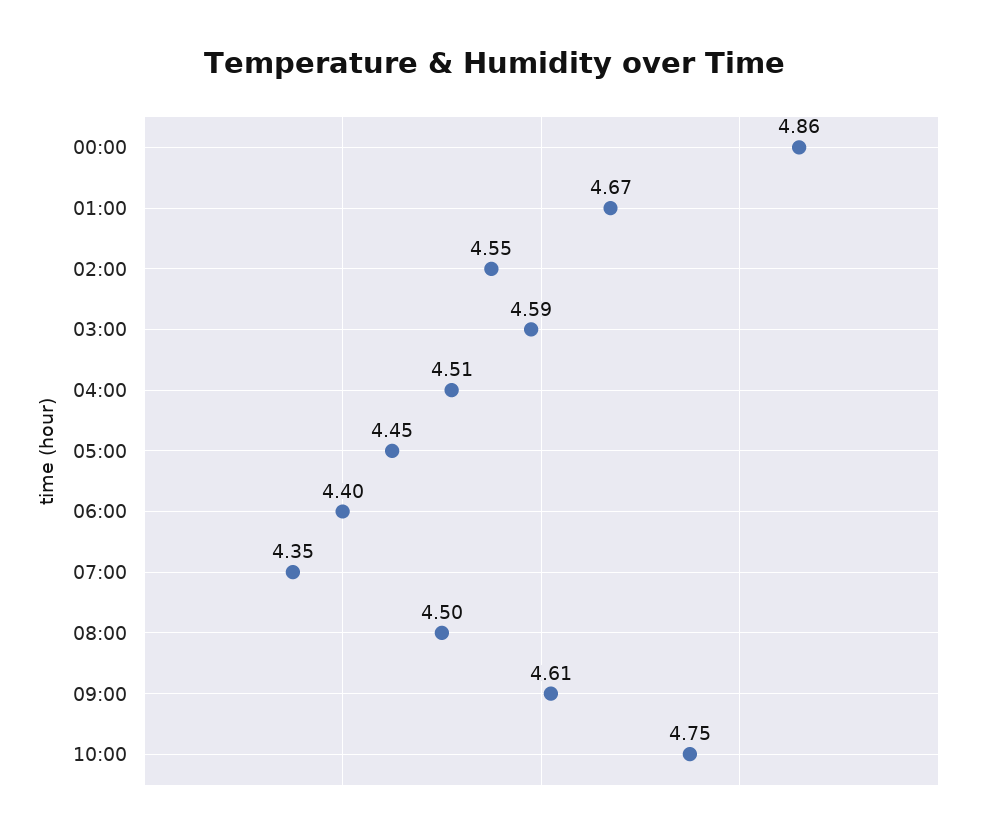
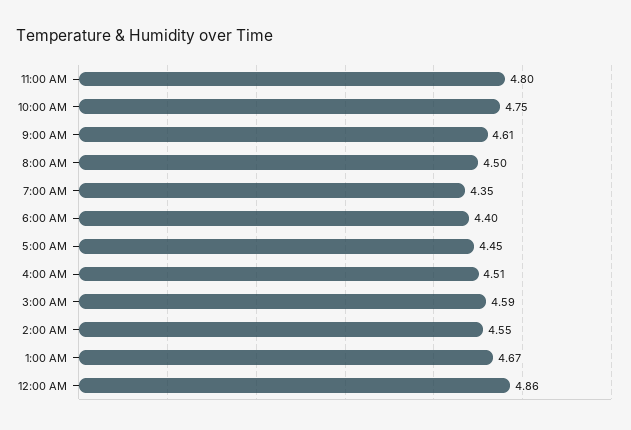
11:00 AM: none -> 4.8

